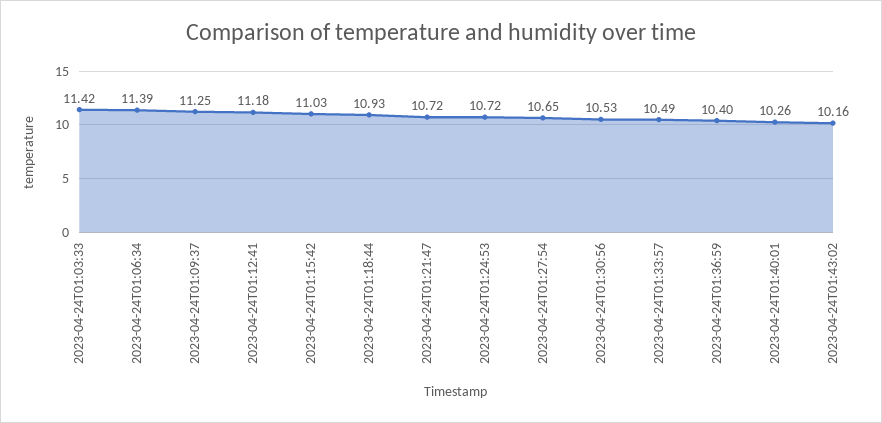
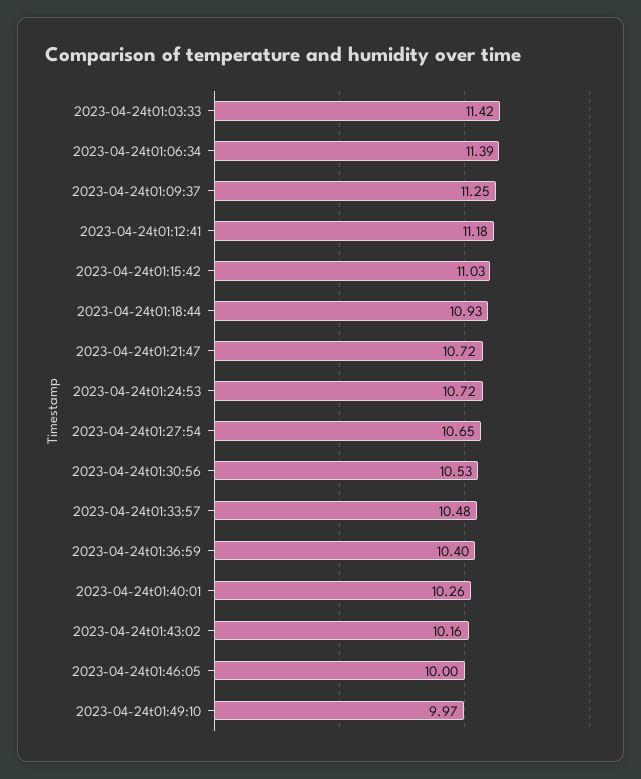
2023-04-24T01:33:57: 10.49 -> 10.48
2023-04-24t01:46:05: none -> 10
2023-04-24t01:49:10: none -> 9.97

